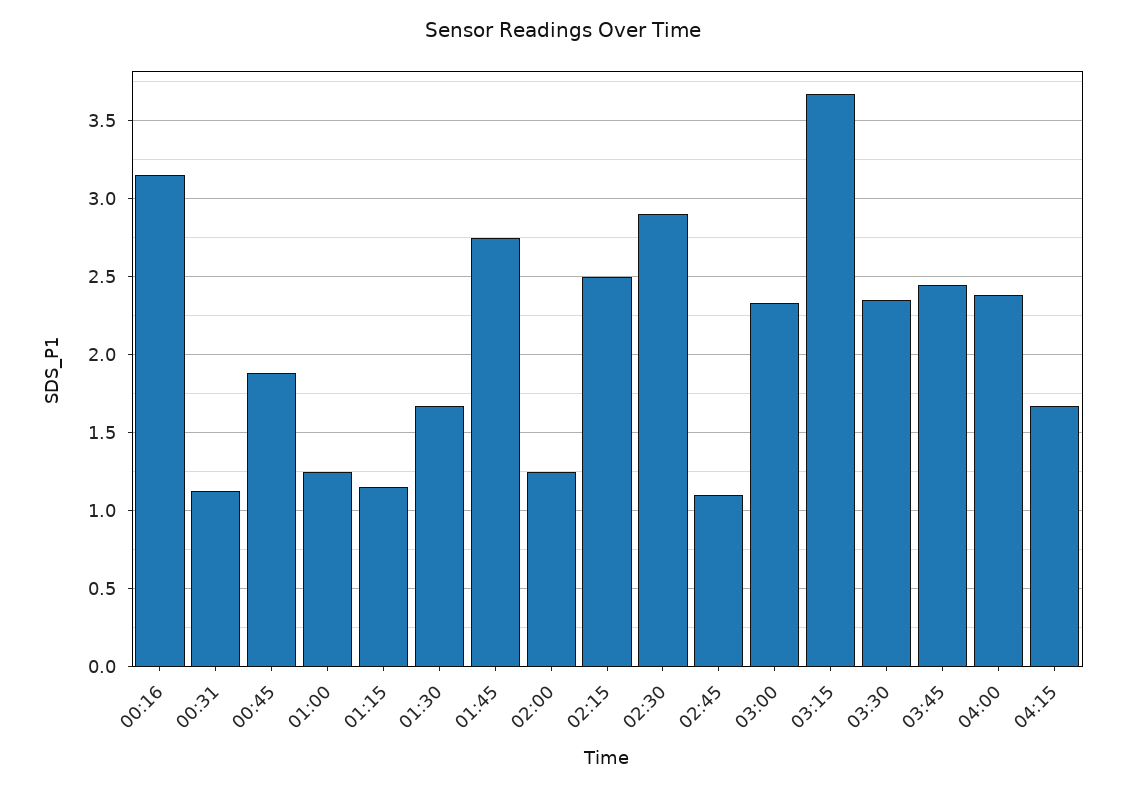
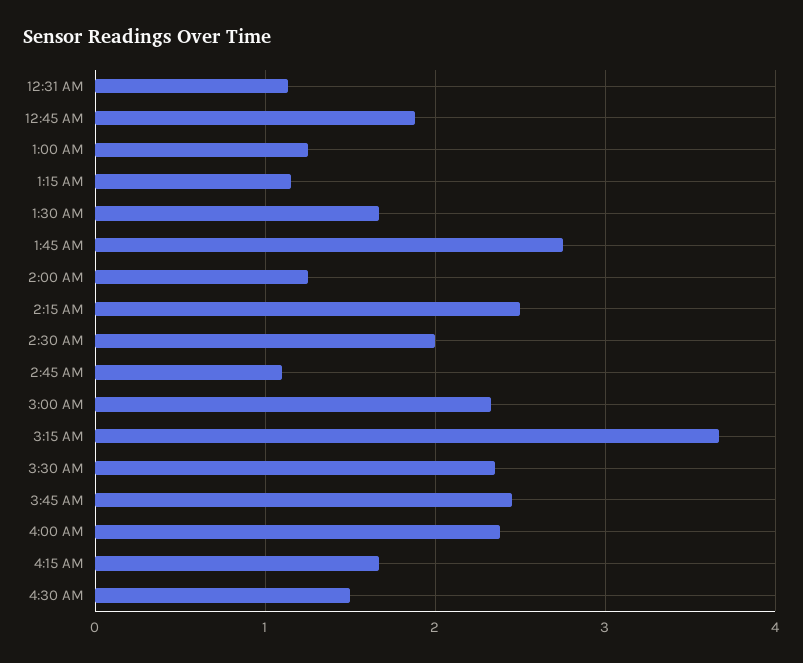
00:16: 3.15 -> none
02:30: 2.9 -> 2
4:30 AM: none -> 1.5

